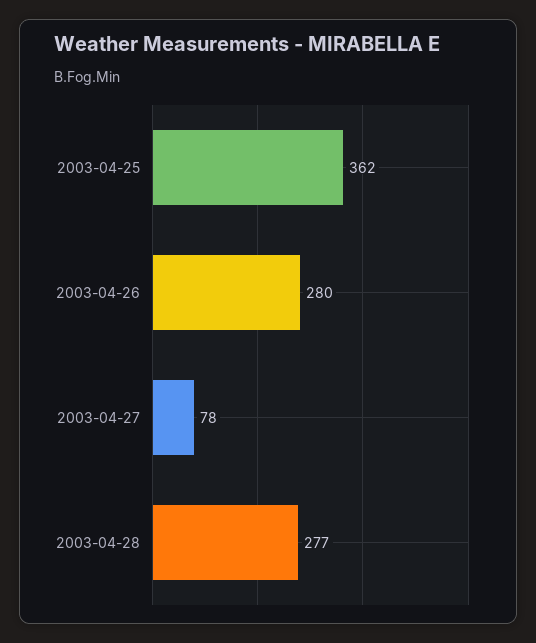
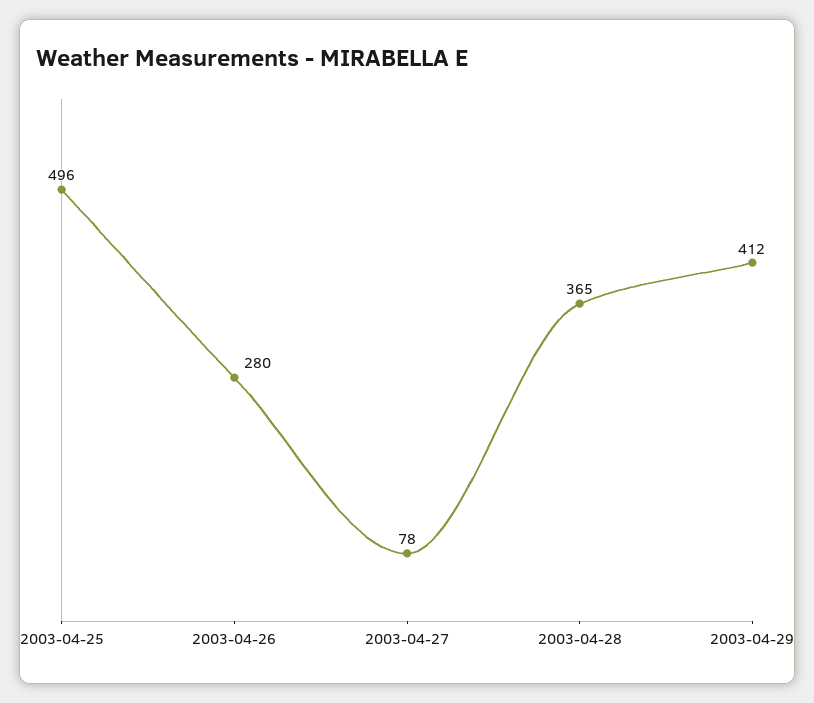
2003-04-25: 362 -> 496
2003-04-28: 277 -> 365
2003-04-29: none -> 412

